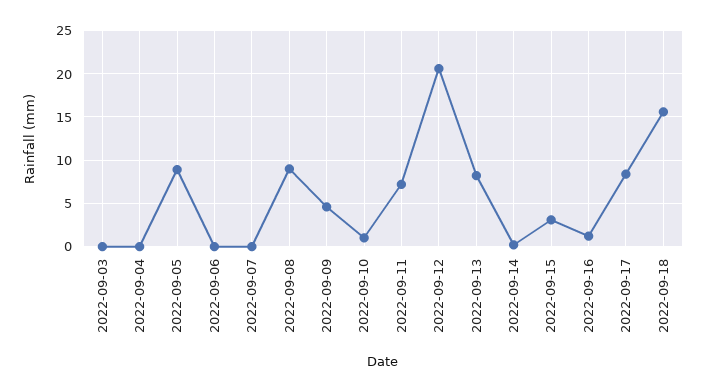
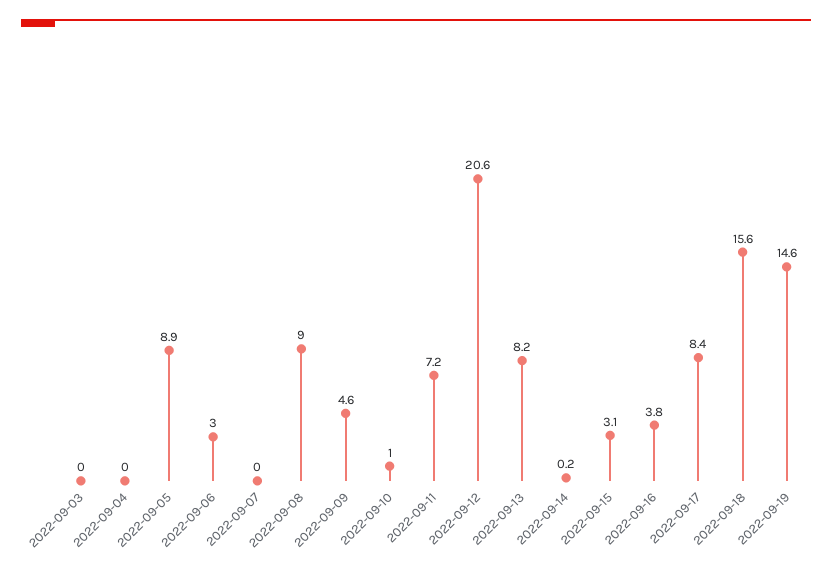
2022-09-06: 0 -> 3
2022-09-16: 1 -> 3.8
2022-09-19: none -> 14.6

